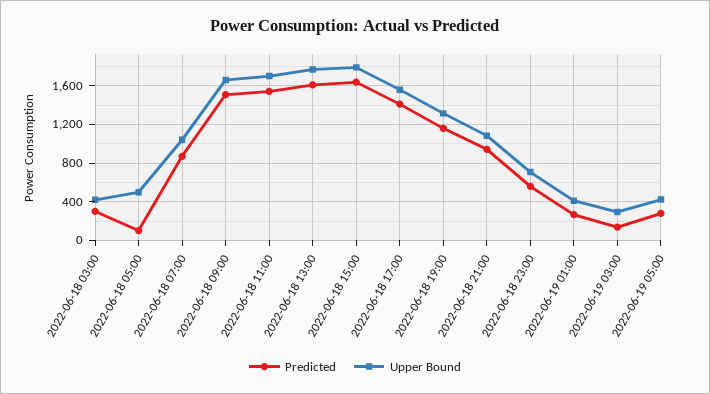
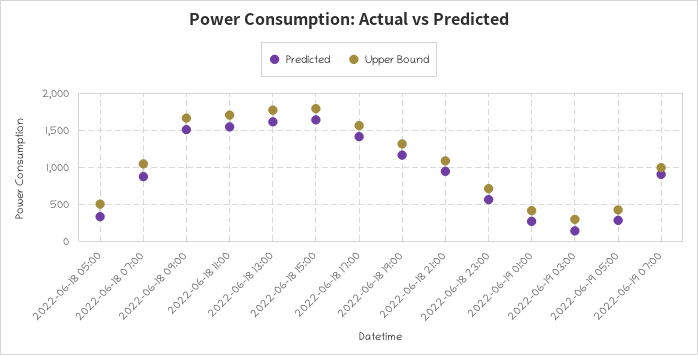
Predicted, 2022-06-18 03:00: 300 -> none
Upper Bound, 2022-06-18 03:00: 400 -> none
Predicted, 2022-06-18 05:00: 100 -> 300
Predicted, 2022-06-19 07:00: none -> 900
Upper Bound, 2022-06-19 07:00: none -> 1000

